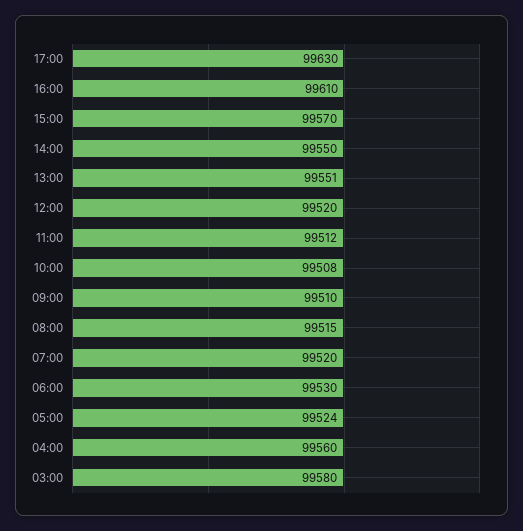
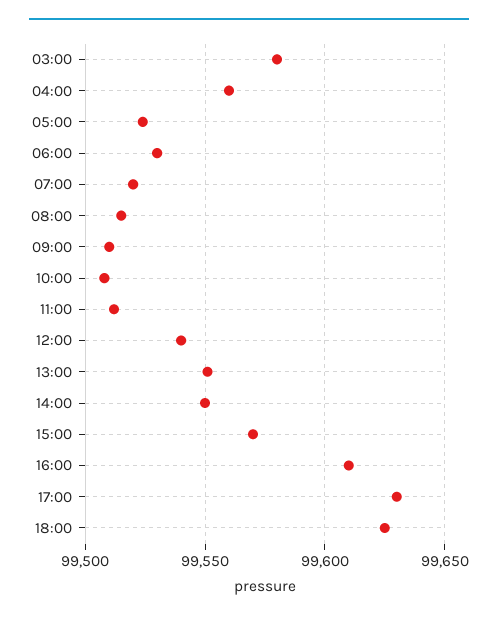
12:00: 99520 -> 99540
18:00: none -> 99625

